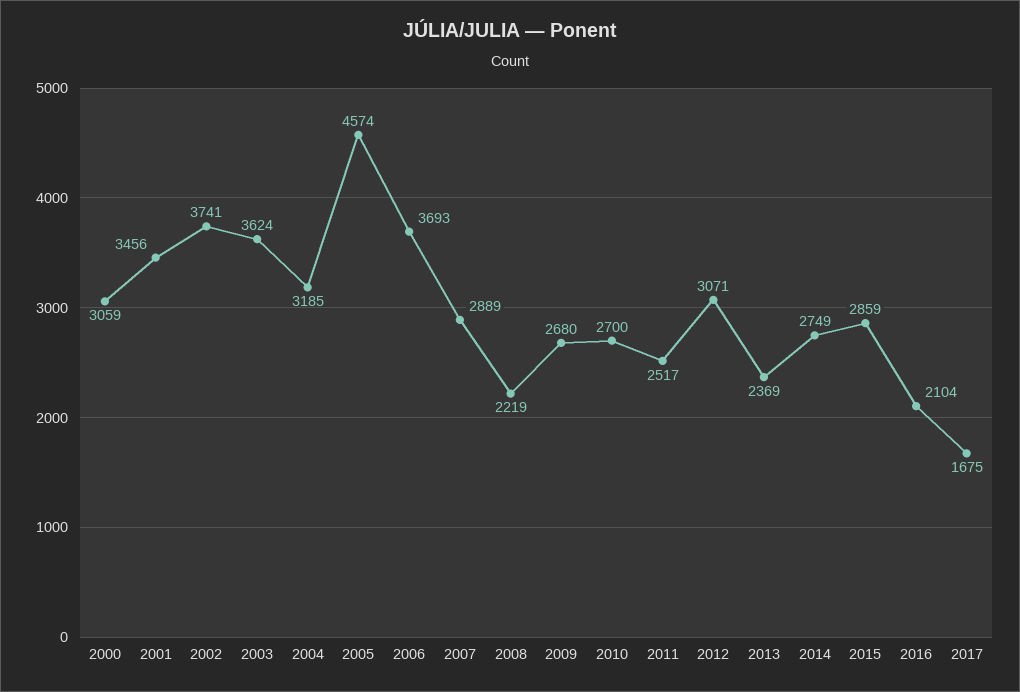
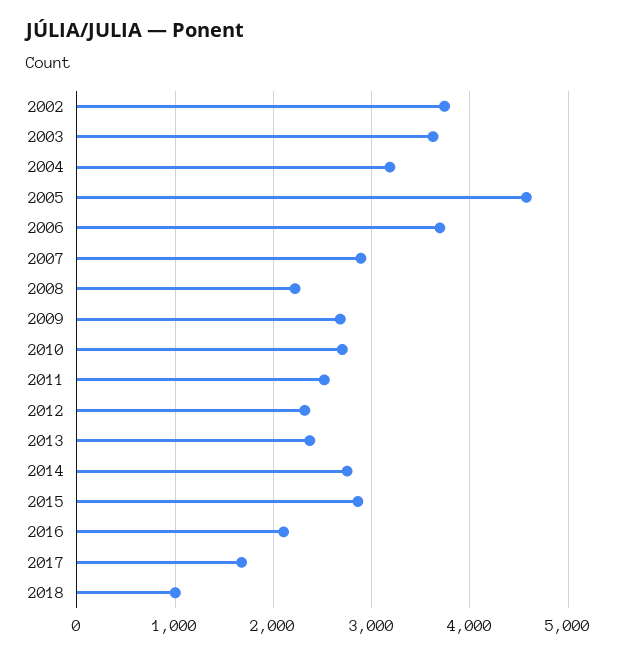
2000: 3059 -> none
2001: 3456 -> none
2012: 3071 -> 2300
2018: none -> 1000

